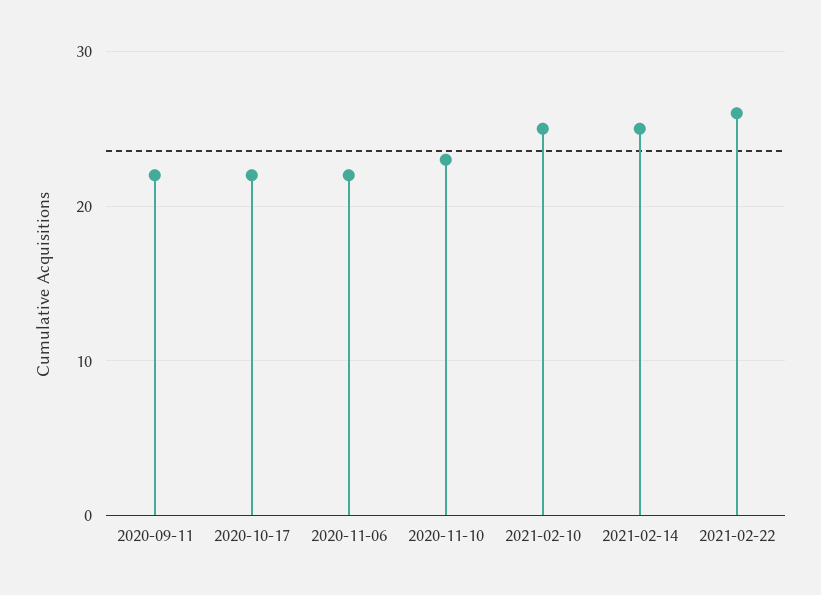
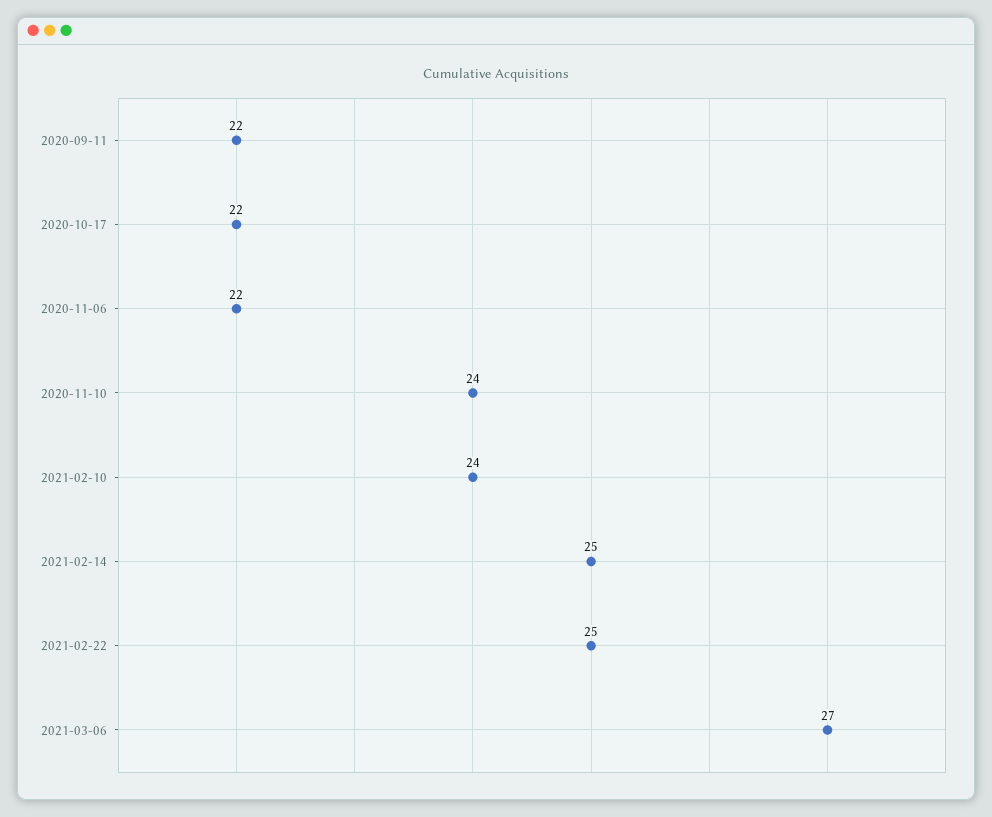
2020-11-10: 23 -> 24
2021-02-10: 25 -> 24
2021-02-22: 26 -> 25
2021-03-06: none -> 27

